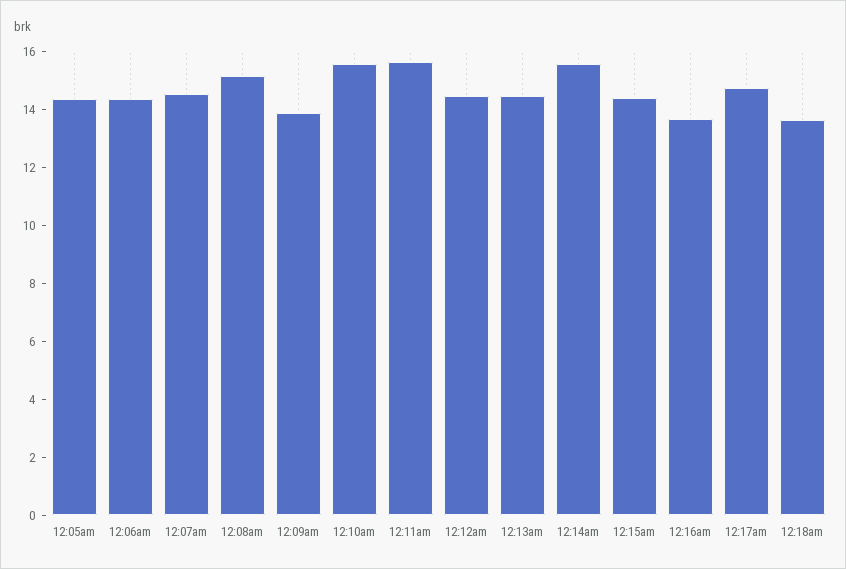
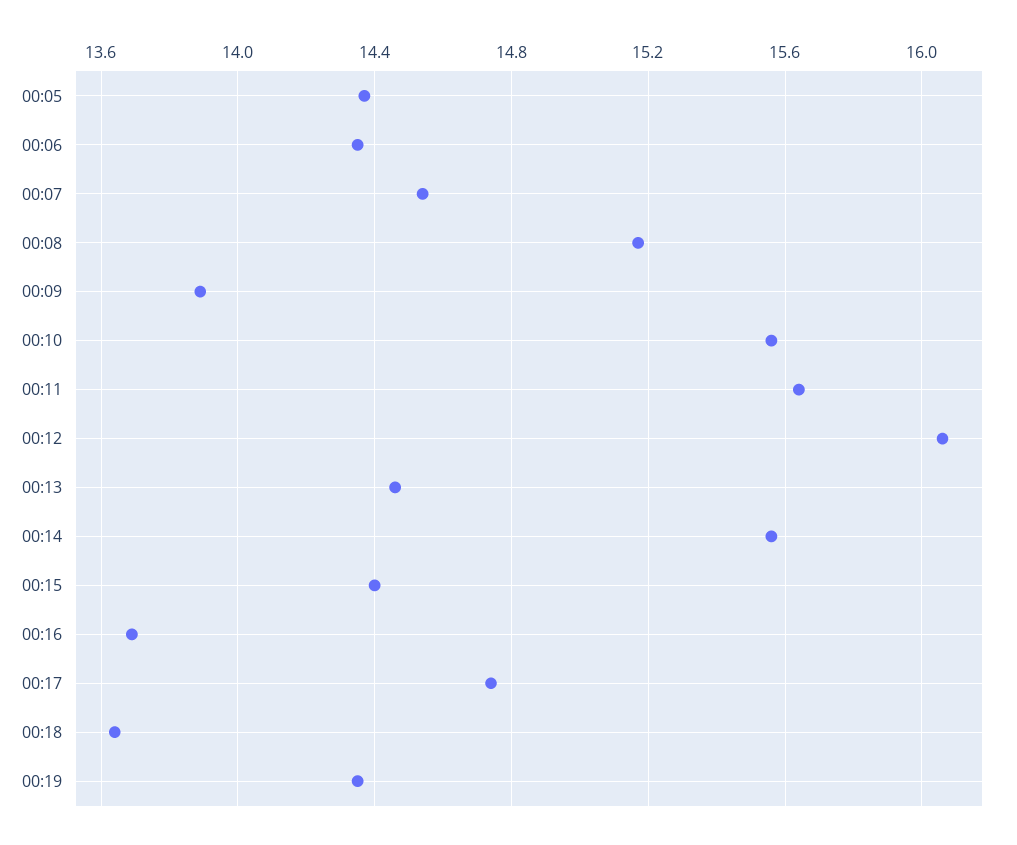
12:12am: 14.5 -> 16.05
00:19: none -> 14.35

